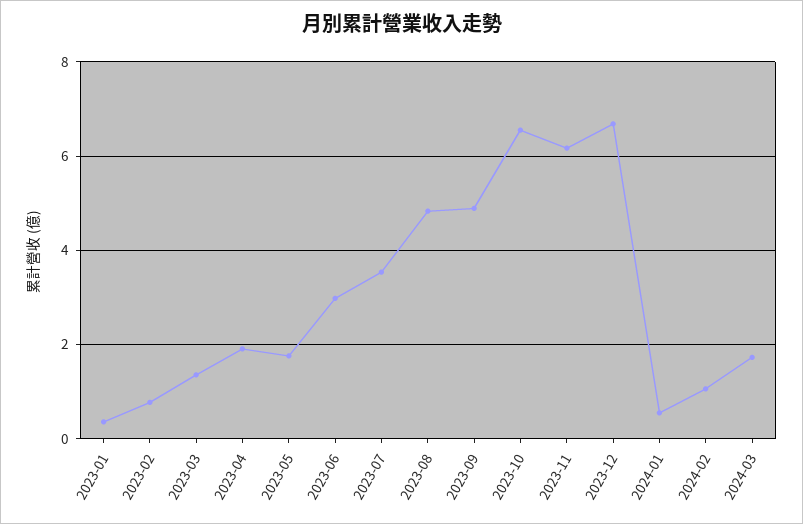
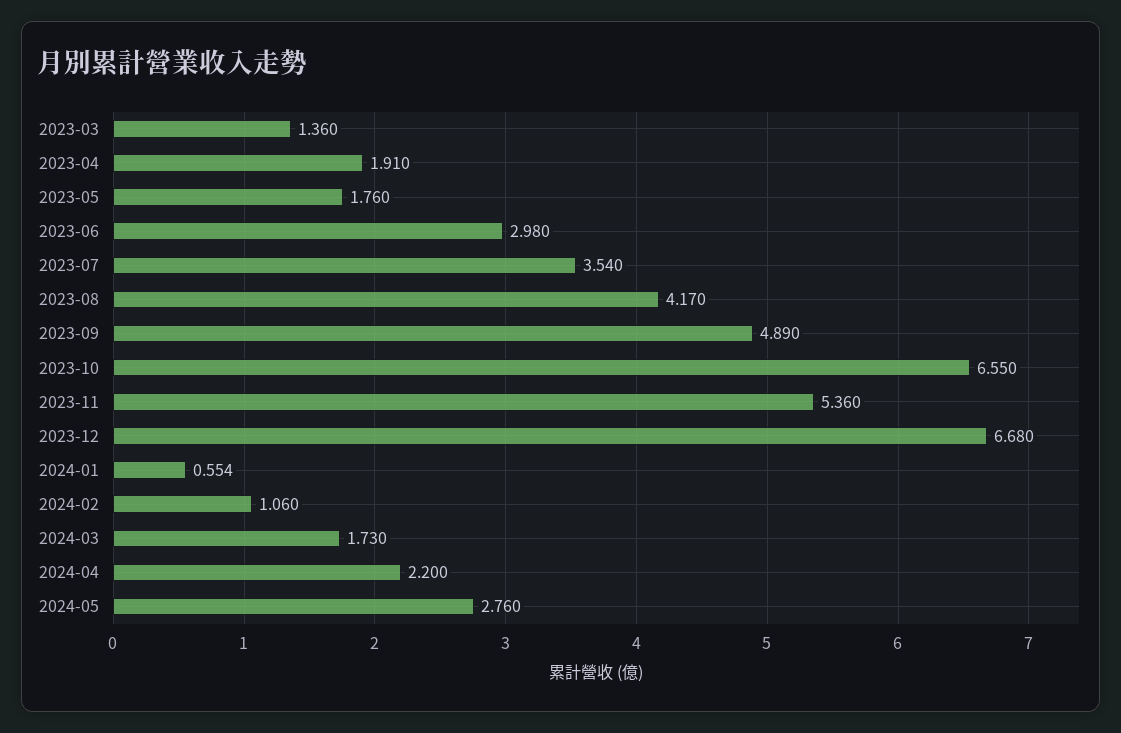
2023-01: 0.4 -> none
2023-02: 0.8 -> none
2023-08: 4.8 -> 4.17
2023-11: 6.2 -> 5.36
2024-04: none -> 2.2
2024-05: none -> 2.76

